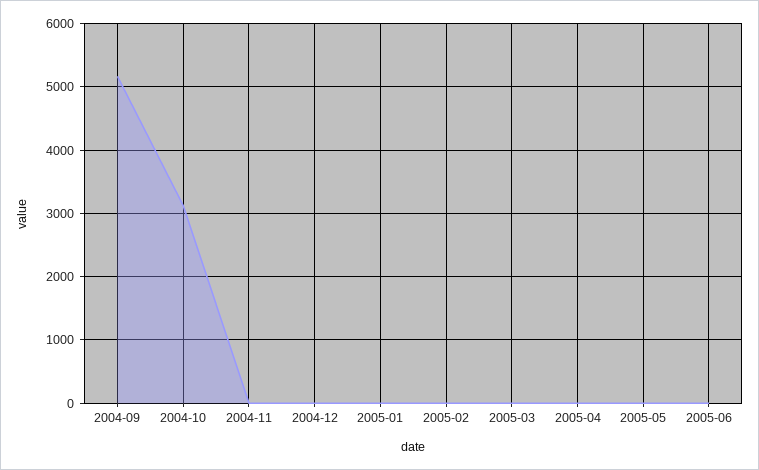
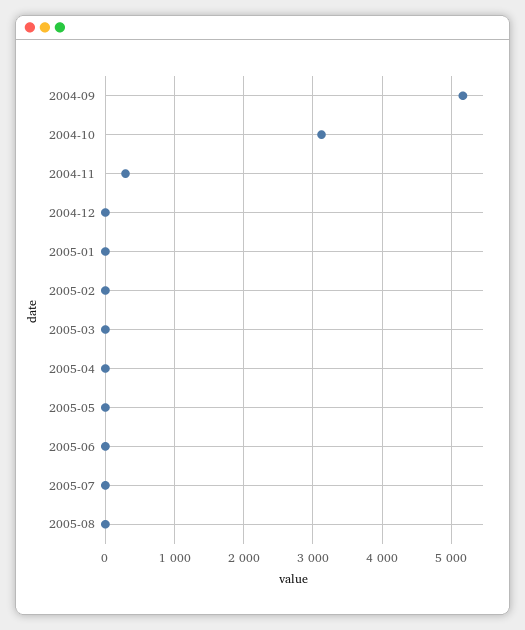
2004-11: 0 -> 300
2005-07: none -> 0
2005-08: none -> 0

